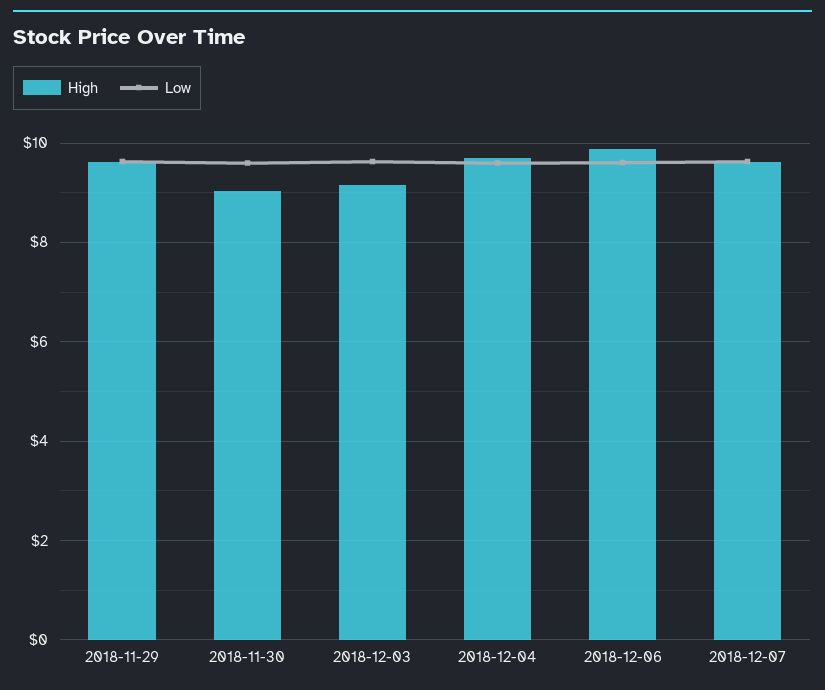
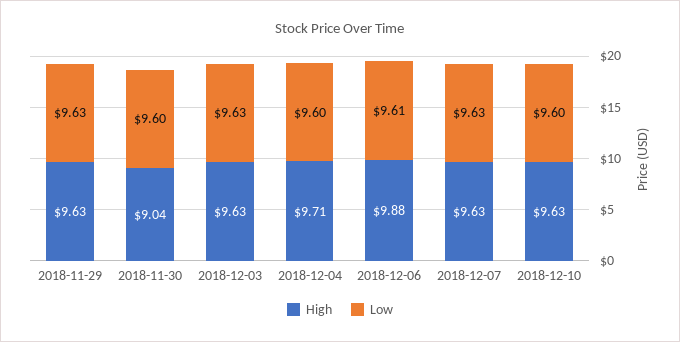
High, 2018-12-03: 9.2 -> 9.63
High, 2018-12-10: none -> 9.63
Low, 2018-12-10: none -> 9.6

